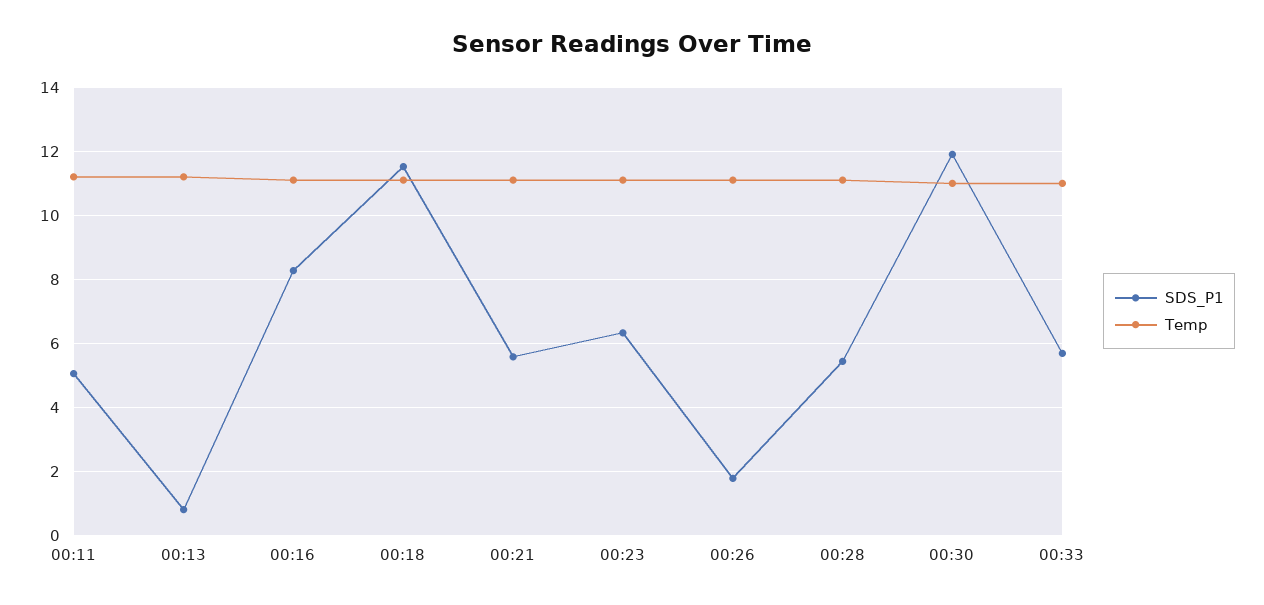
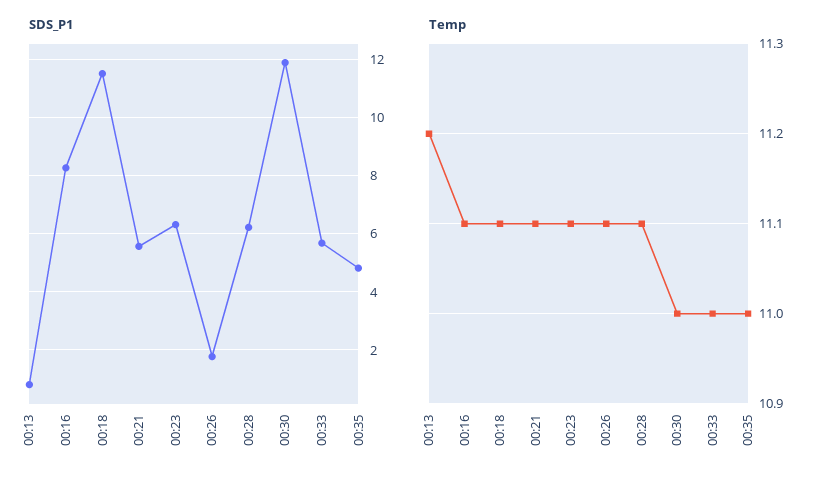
SDS_P1, 00:11: 5 -> none
Temp, 00:11: 11.2 -> none
SDS_P1, 00:28: 5.4 -> 6.25
SDS_P1, 00:35: none -> 4.75
Temp, 00:35: none -> 11

